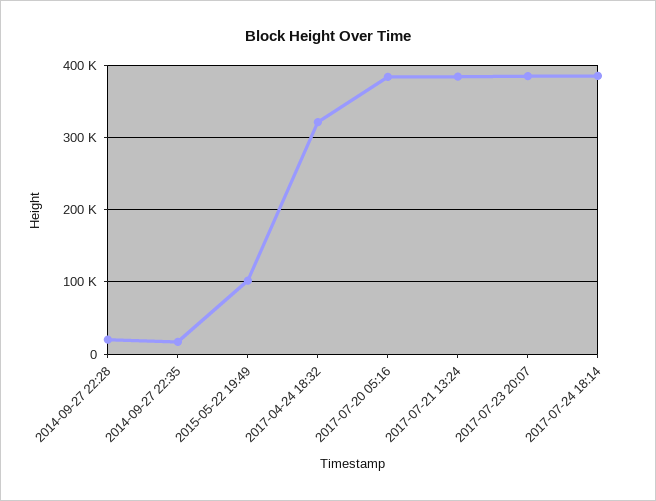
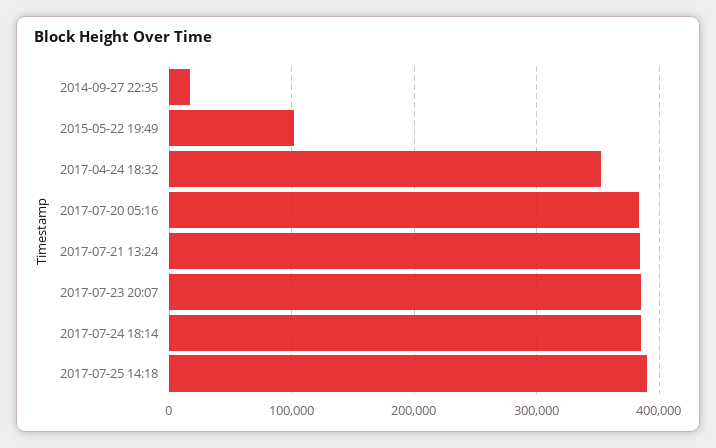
2014-09-27 22:28: 20000 -> none
2017-04-24 18:32: 320000 -> 350000
2017-07-25 14:18: none -> 390000

